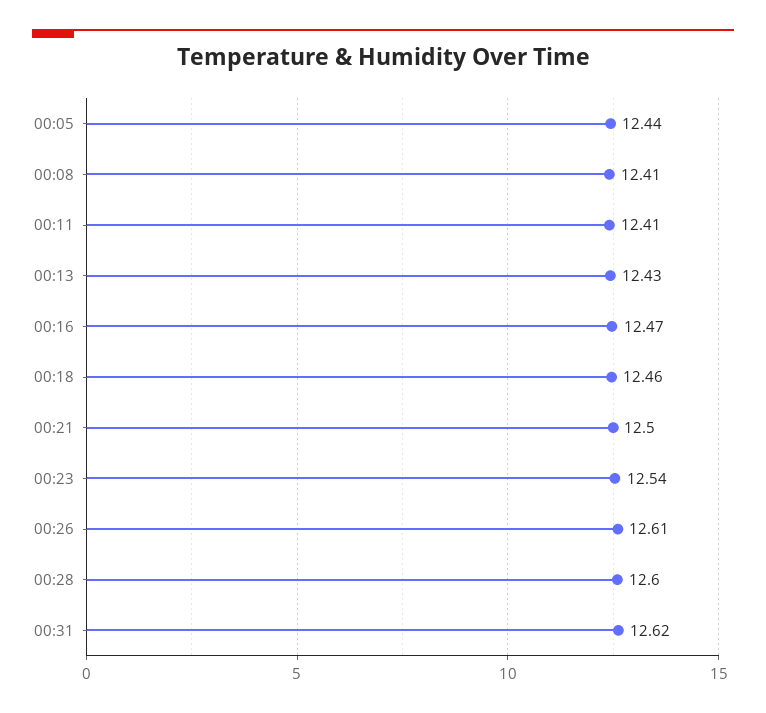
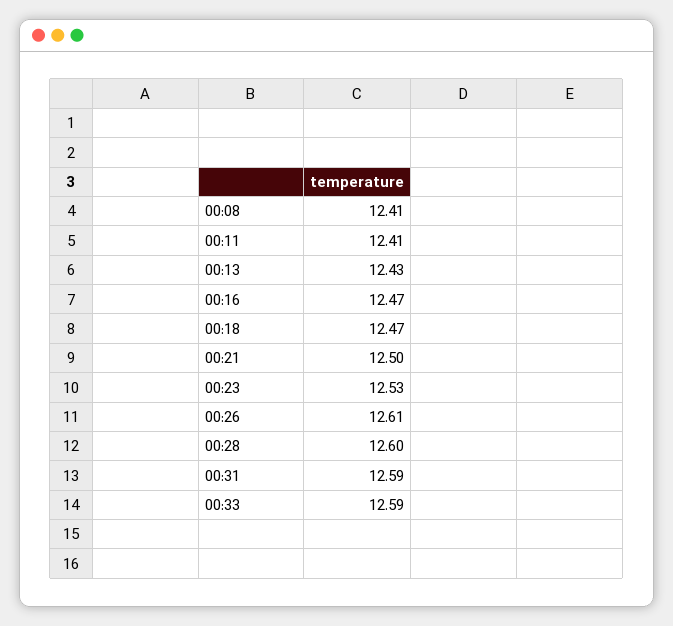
00:05: 12.44 -> none
00:18: 12.46 -> 12.47
00:23: 12.54 -> 12.53
00:31: 12.62 -> 12.59
00:33: none -> 12.59

